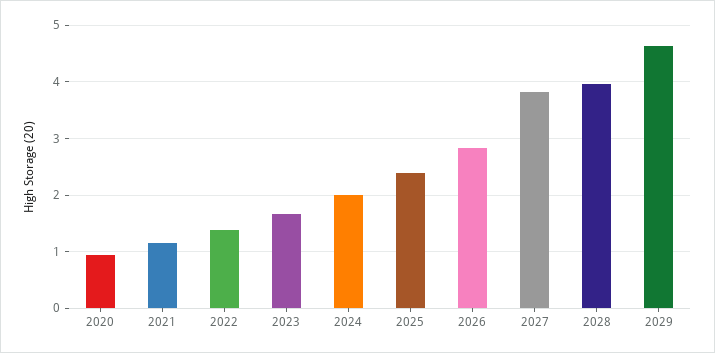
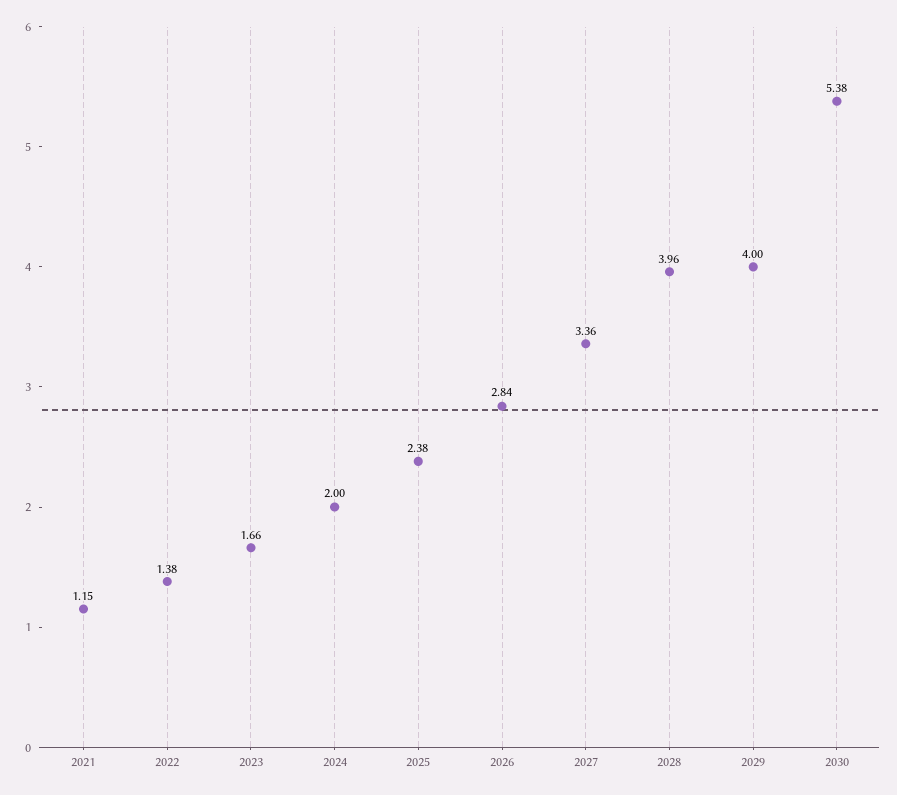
2020: 1 -> none
2027: 3.8 -> 3.36
2029: 4.6 -> 4
2030: none -> 5.38

